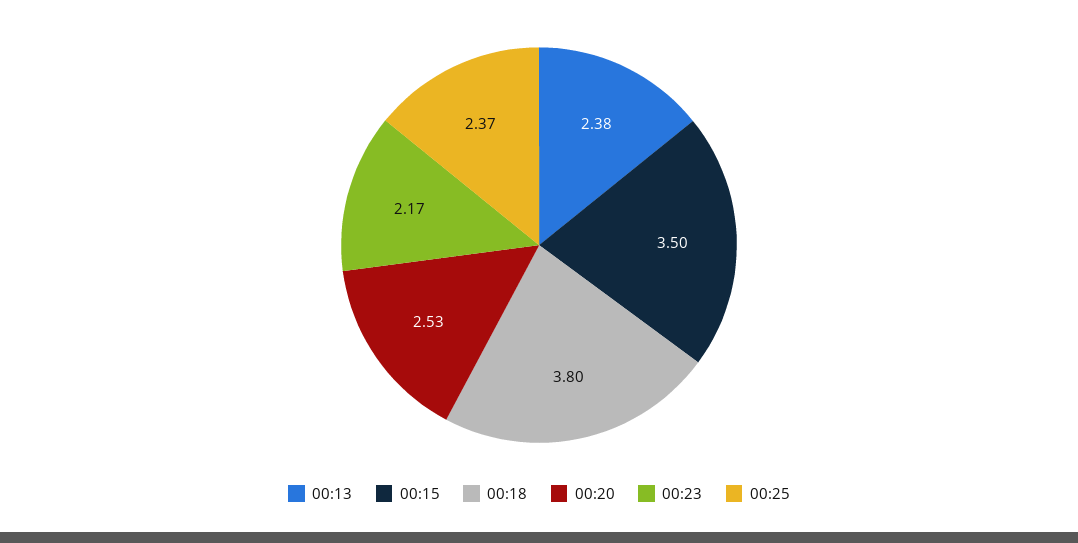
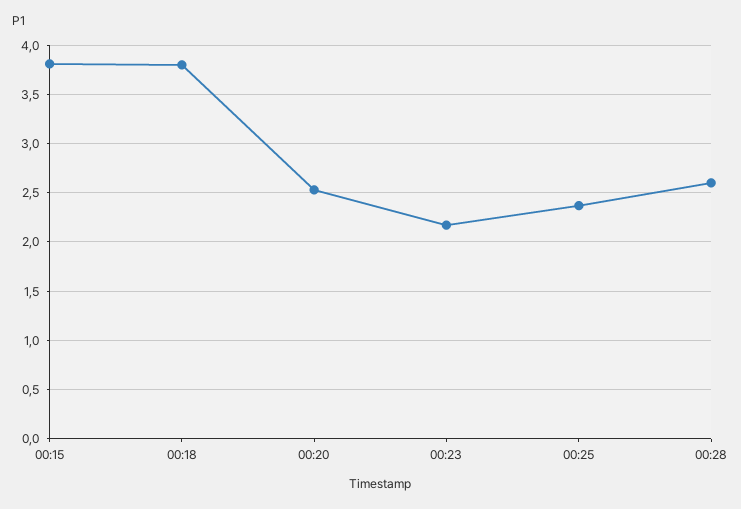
00:13: 2.38 -> none
00:15: 3.5 -> 3.8
00:28: none -> 2.6

